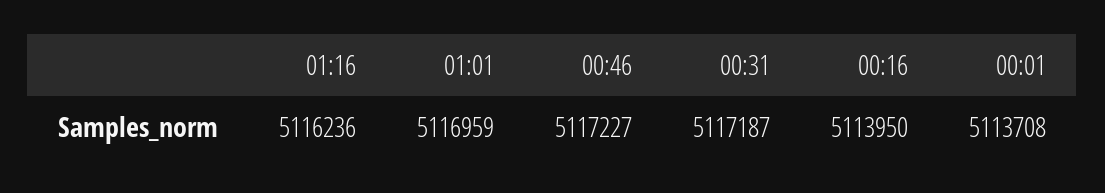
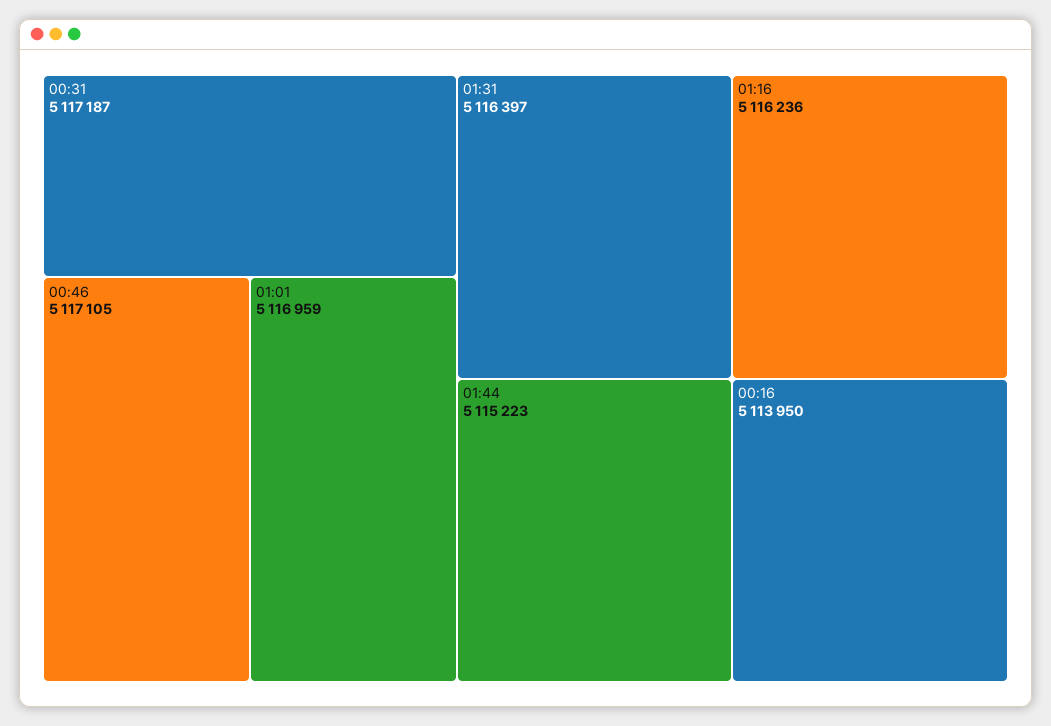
00:46: 5117227 -> 5117105
00:01: 5113708 -> none
01:31: none -> 5116397
01:44: none -> 5115223

